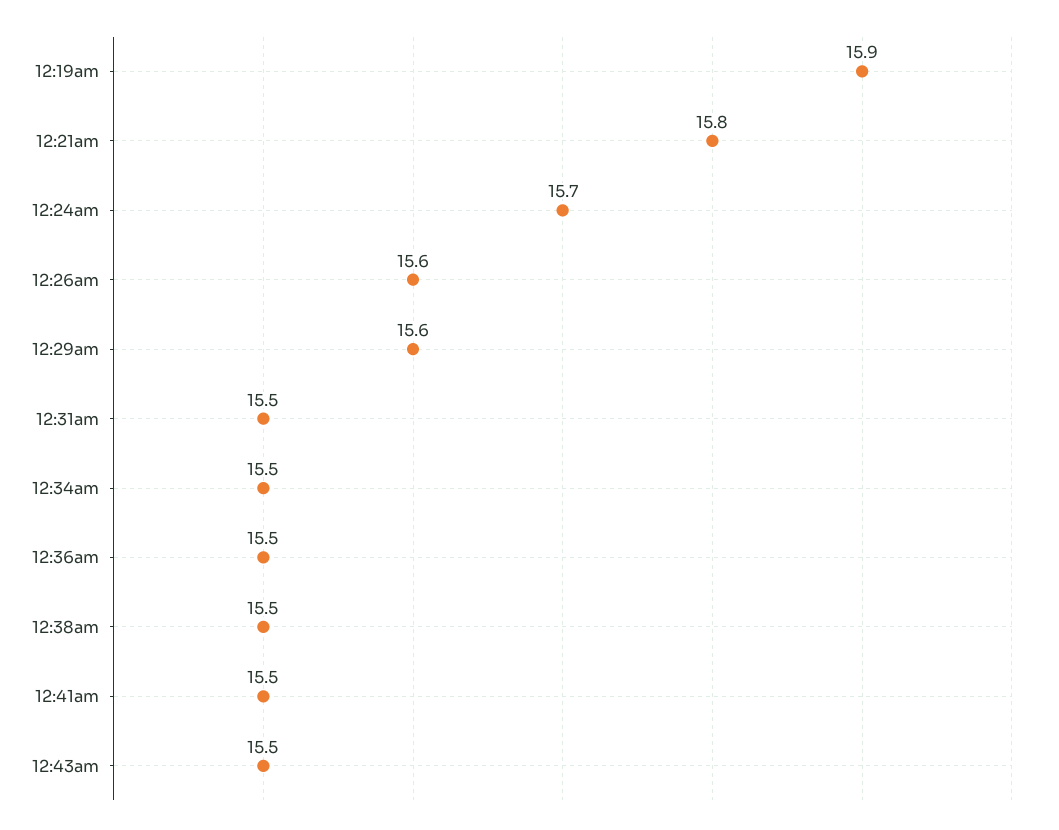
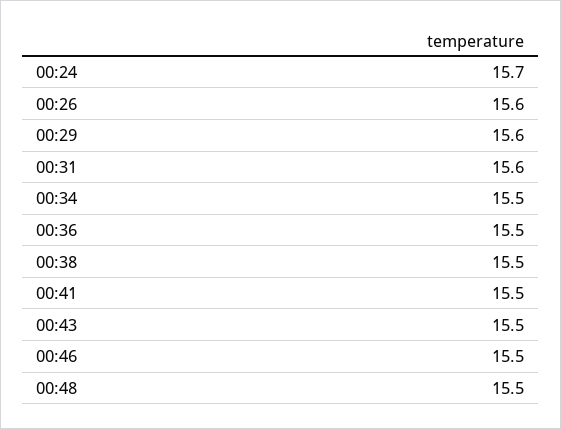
12:19am: 15.9 -> none
12:21am: 15.8 -> none
12:31am: 15.5 -> 15.6
00:46: none -> 15.5
00:48: none -> 15.5

